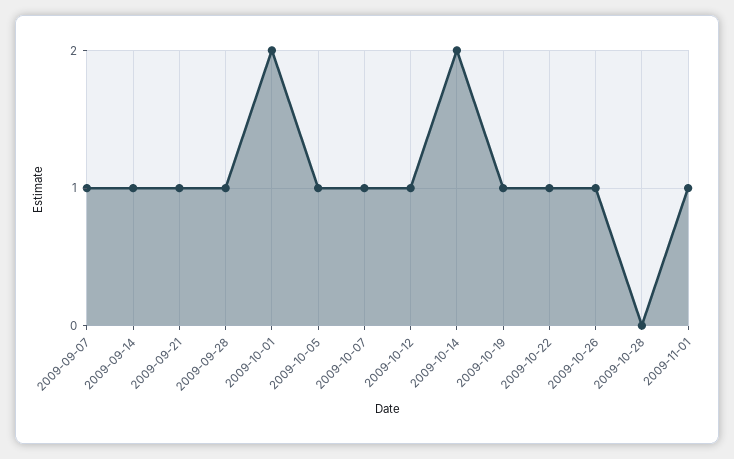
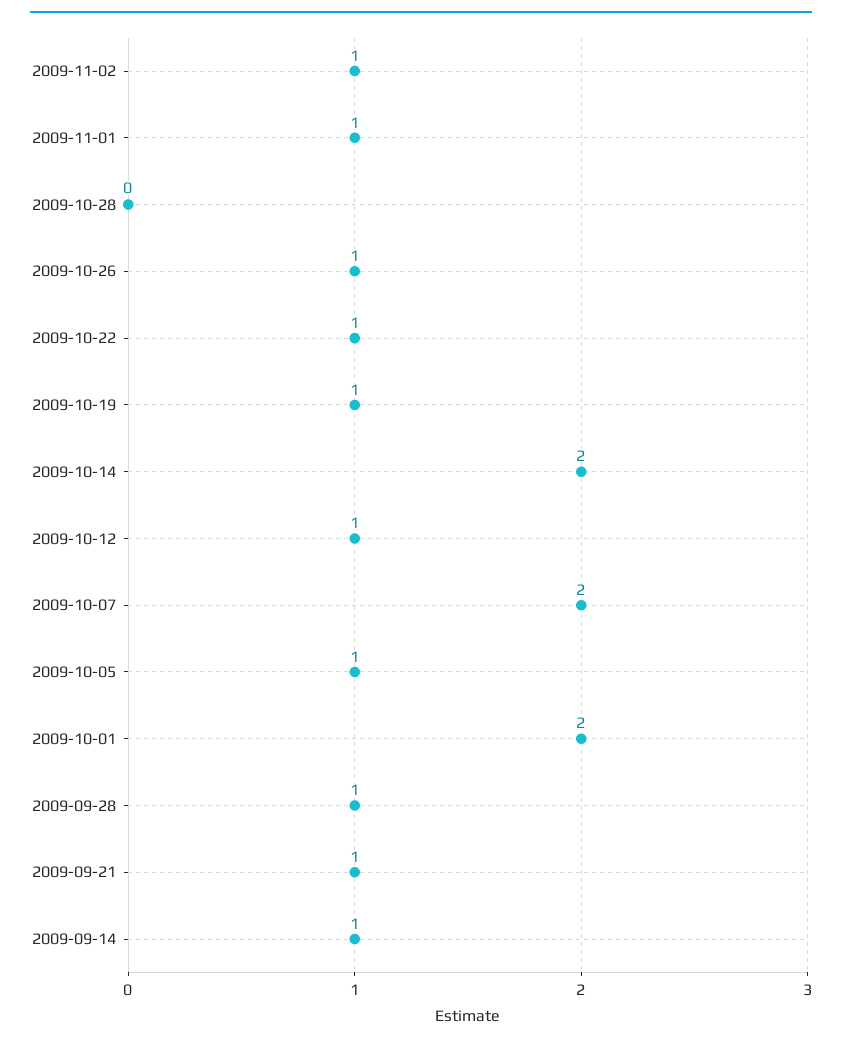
2009-09-07: 1 -> none
2009-10-07: 1 -> 2
2009-11-02: none -> 1

